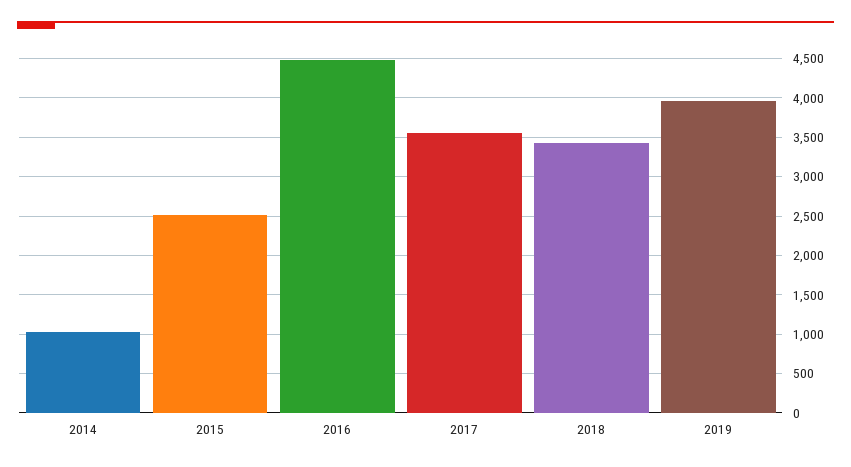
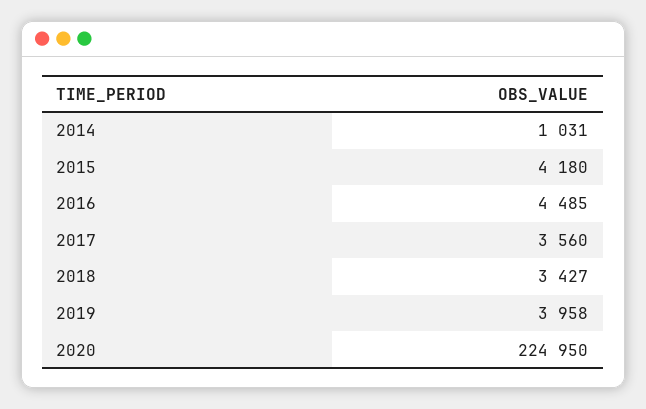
2015: 2500 -> 4180
2020: none -> 224950

